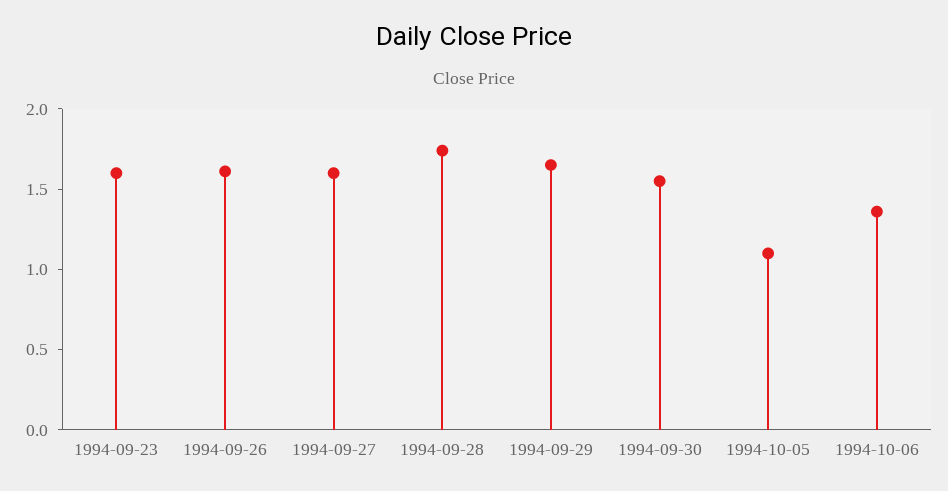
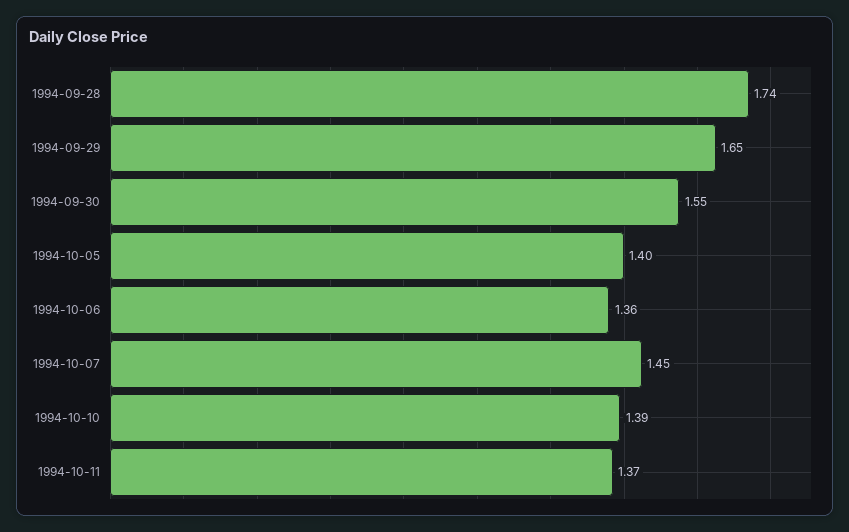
1994-09-23: 1.6 -> none
1994-09-26: 1.6 -> none
1994-09-27: 1.6 -> none
1994-10-05: 1.1 -> 1.4
1994-10-07: none -> 1.45
1994-10-10: none -> 1.39
1994-10-11: none -> 1.37

